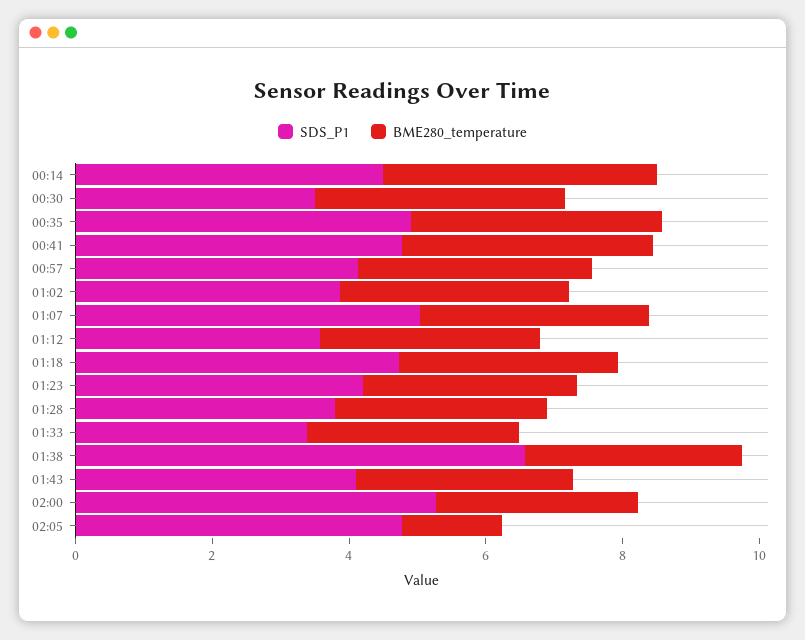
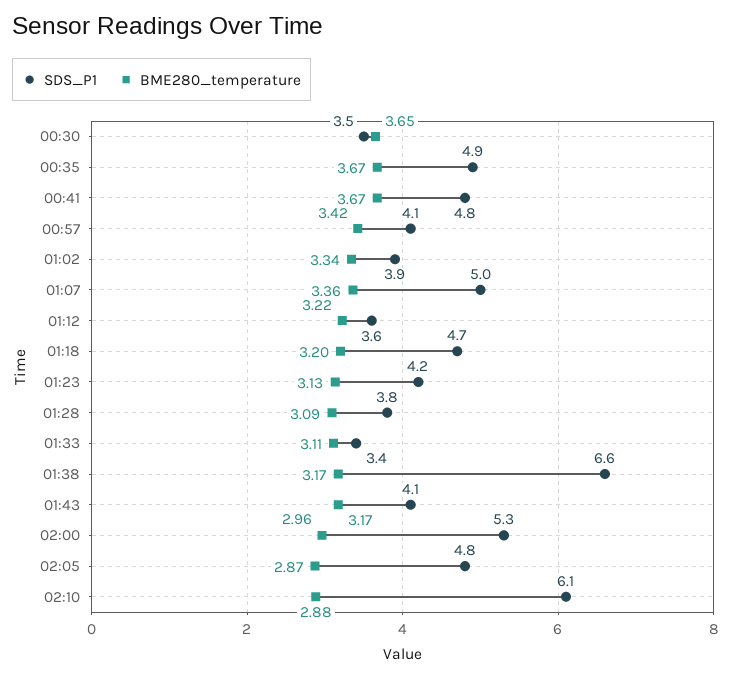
SDS_P1, 00:14: 4.5 -> none
BME280_temperature, 00:14: 4 -> none
BME280_temperature, 02:05: 1.5 -> 2.87
SDS_P1, 02:10: none -> 6.1
BME280_temperature, 02:10: none -> 2.88

